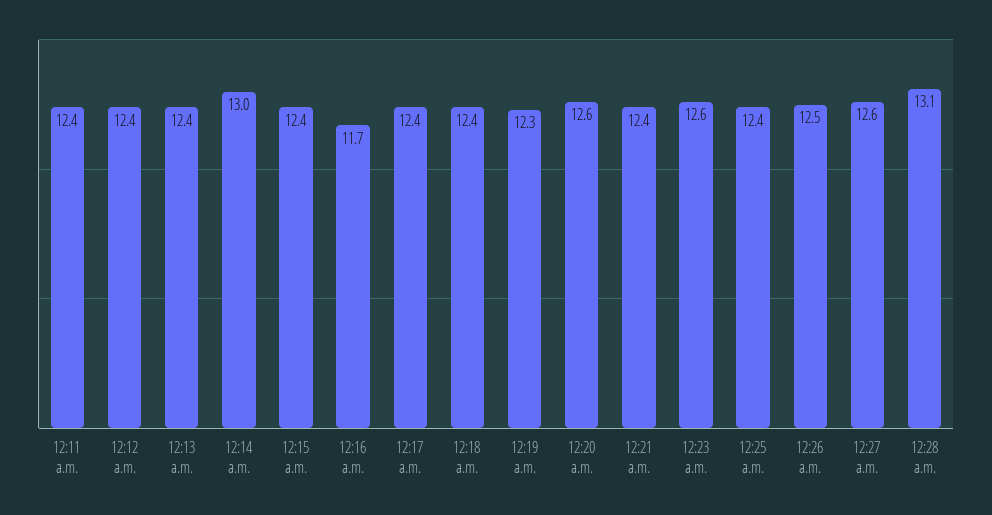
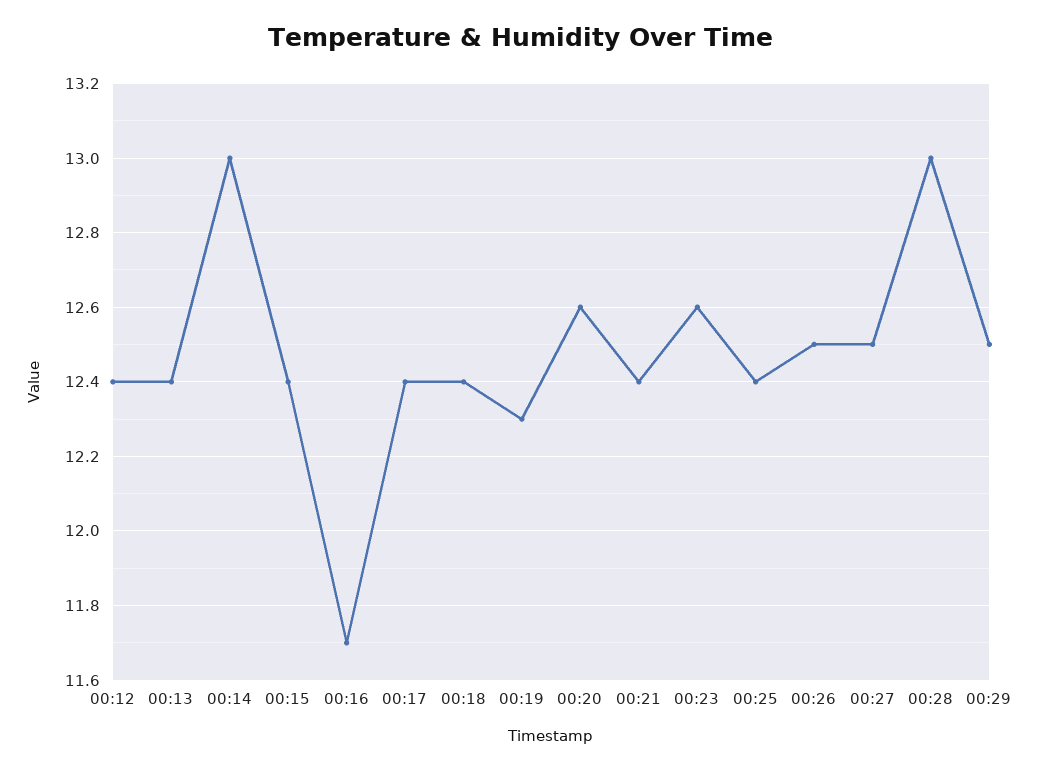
12:11 a.m.: 12.4 -> none
12:27 a.m.: 12.6 -> 12.5
12:28 a.m.: 13.1 -> 13
00:29: none -> 12.5

